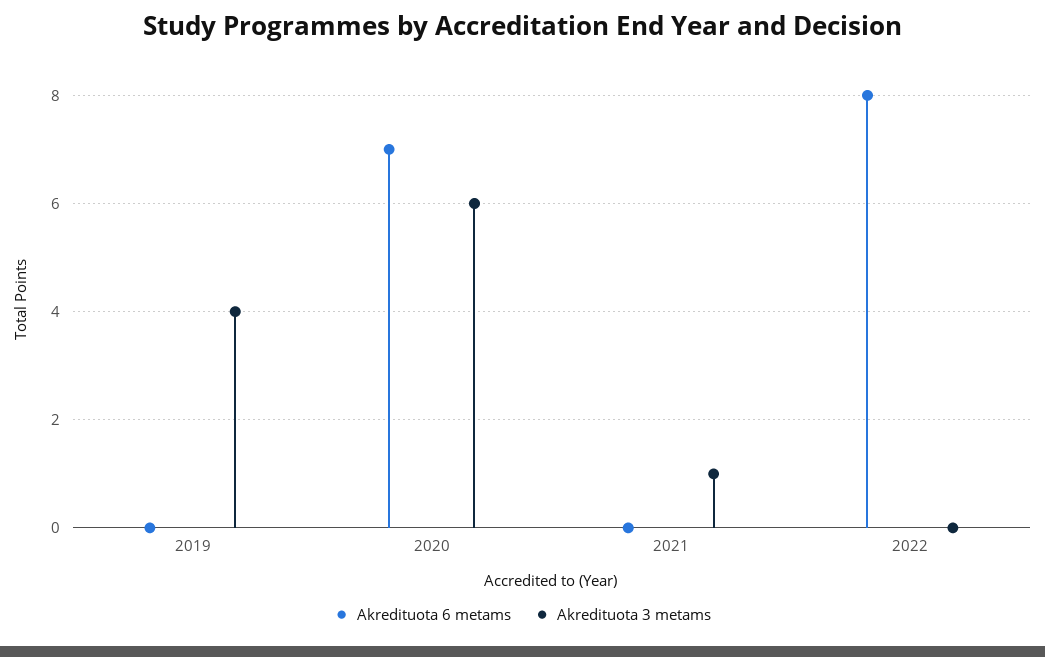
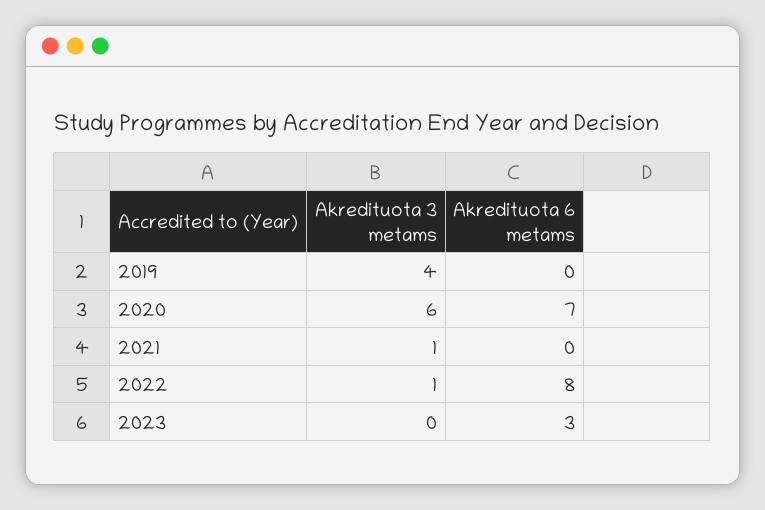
Akredituota 3 metams, 2022: 0 -> 1
Akredituota 3 metams, 2023: none -> 0
Akredituota 6 metams, 2023: none -> 3

